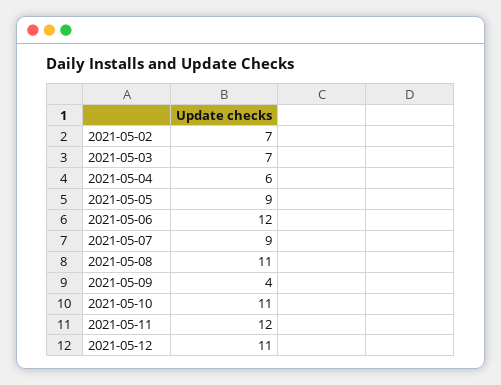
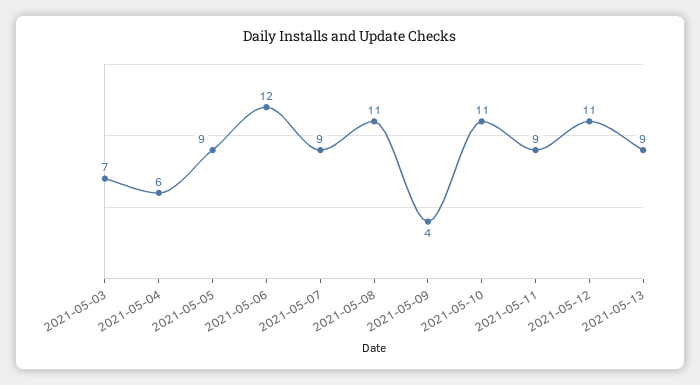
2021-05-02: 7 -> none
2021-05-11: 12 -> 9
2021-05-13: none -> 9

